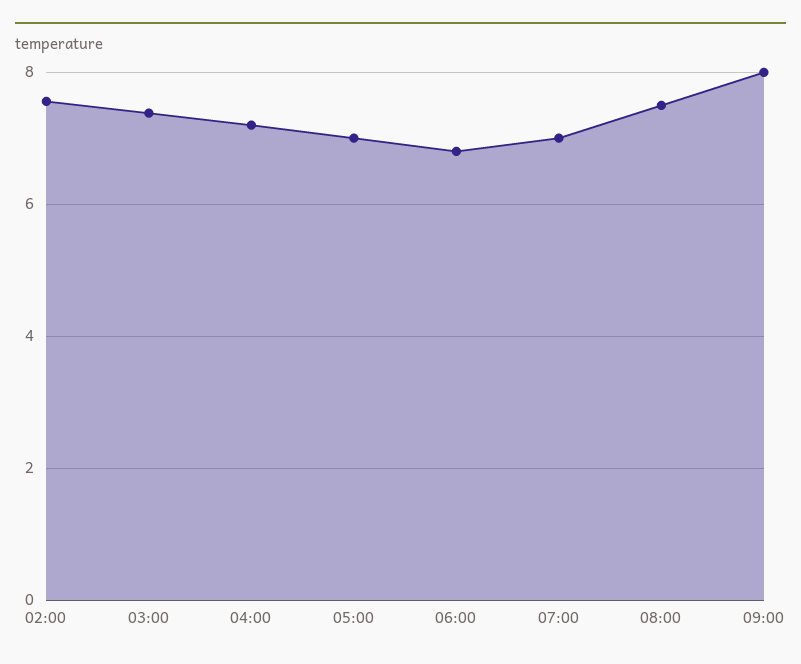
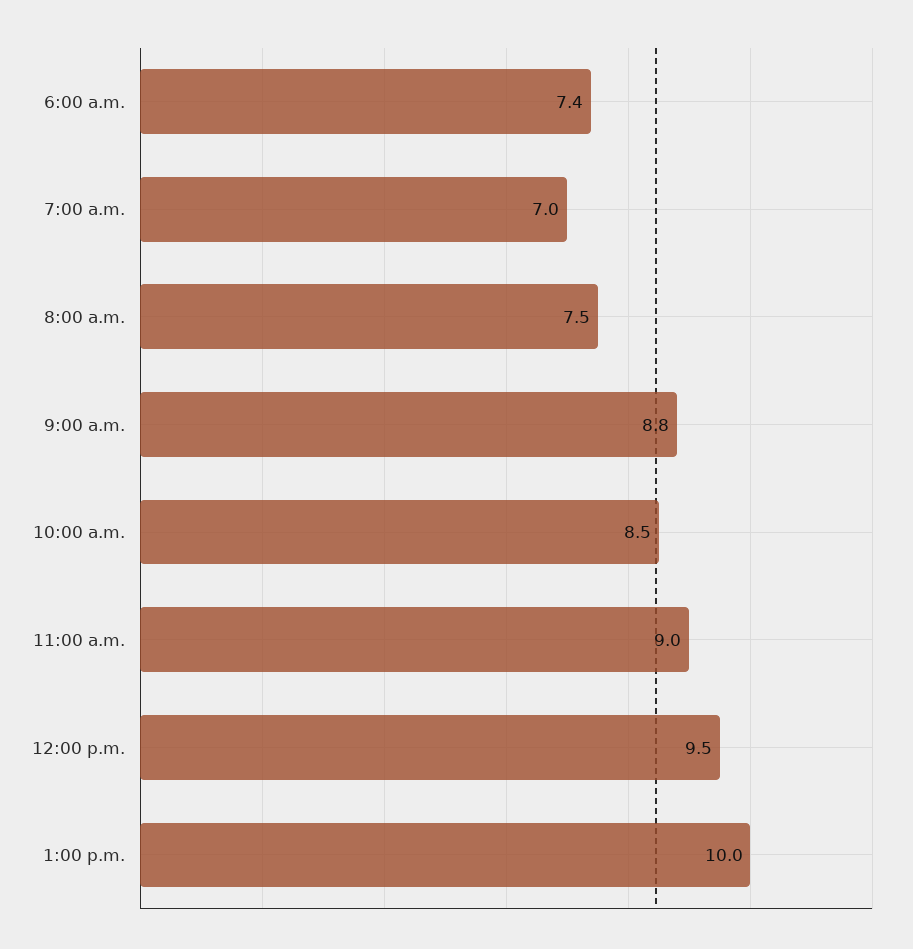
02:00: 7.6 -> none
03:00: 7.4 -> none
04:00: 7.2 -> none
05:00: 7 -> none
06:00: 6.8 -> 7.4
09:00: 8 -> 8.8
10:00 a.m.: none -> 8.5
11:00 a.m.: none -> 9
12:00 p.m.: none -> 9.5
1:00 p.m.: none -> 10

